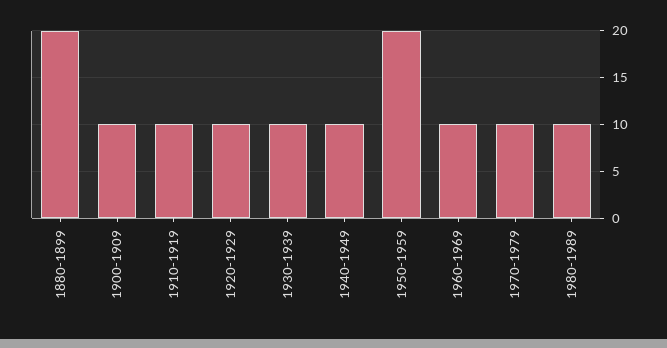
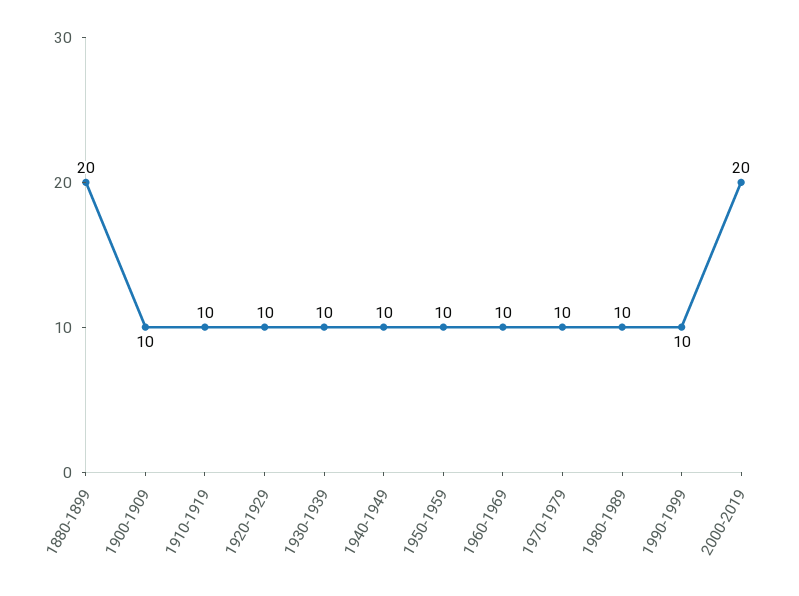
1950-1959: 20 -> 10
1990-1999: none -> 10
2000-2019: none -> 20

